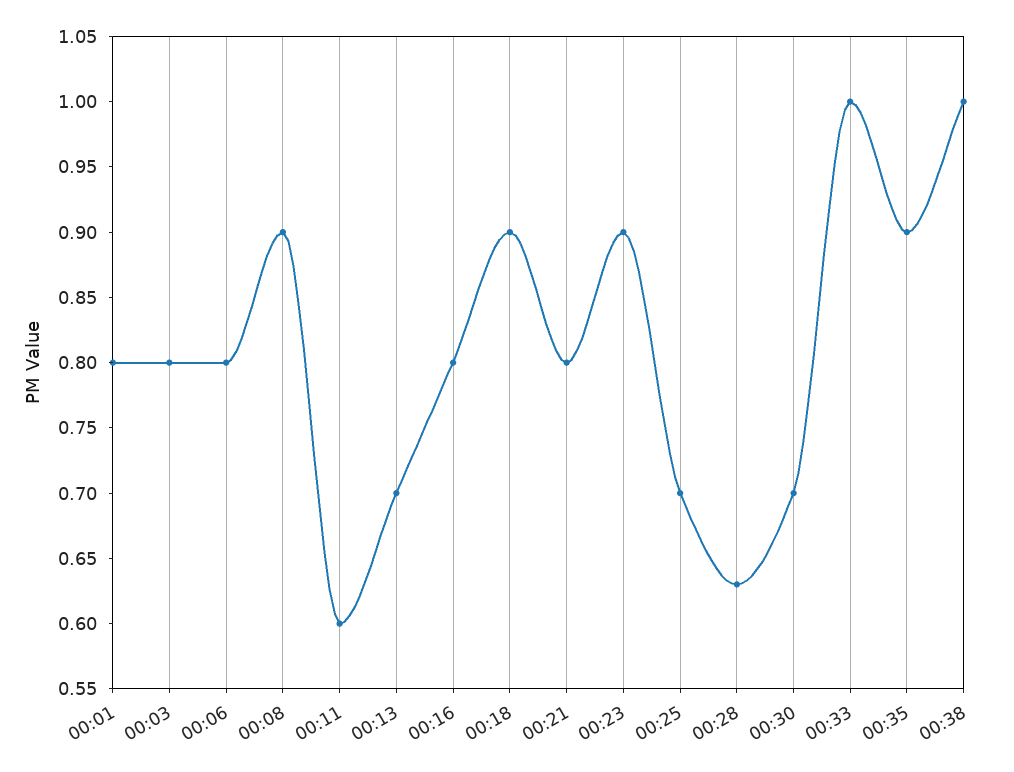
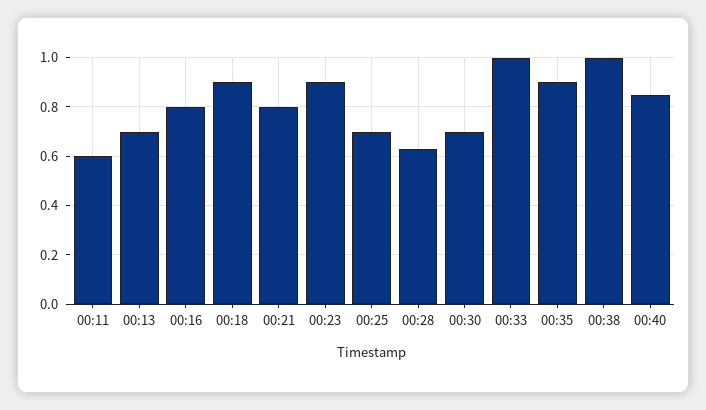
00:01: 0.8 -> none
00:03: 0.8 -> none
00:06: 0.8 -> none
00:08: 0.9 -> none
00:40: none -> 0.85

